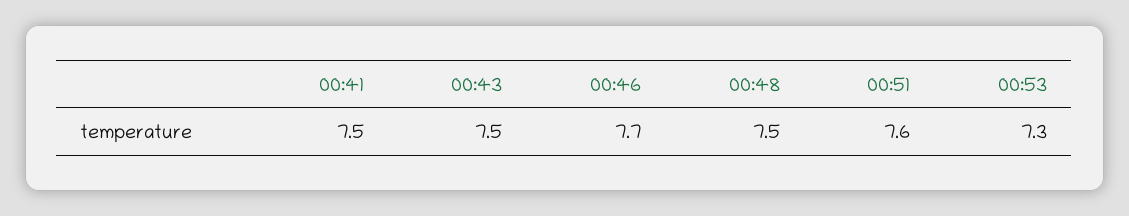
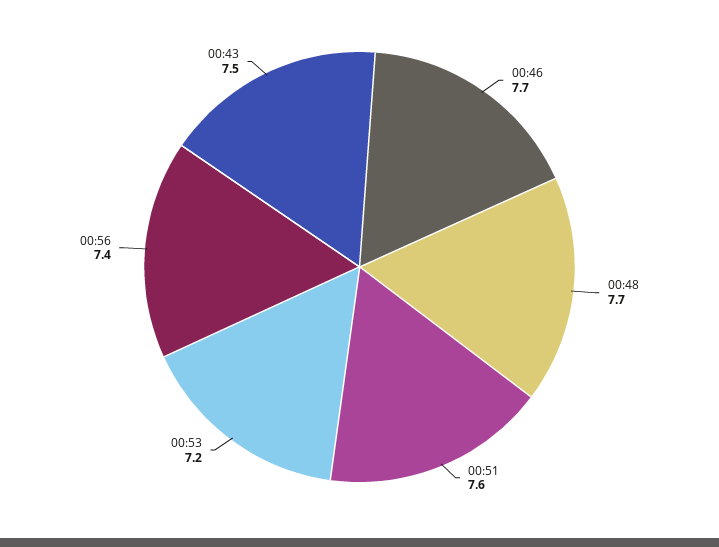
00:41: 7.5 -> none
00:48: 7.5 -> 7.7
00:53: 7.3 -> 7.2
00:56: none -> 7.4

